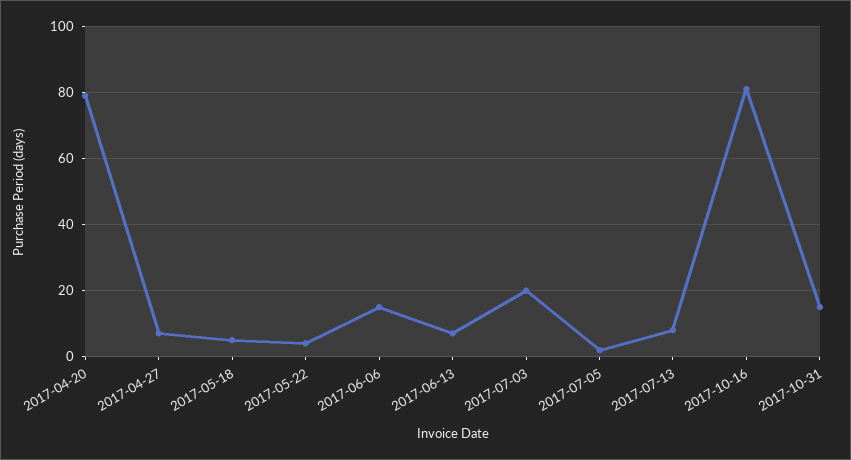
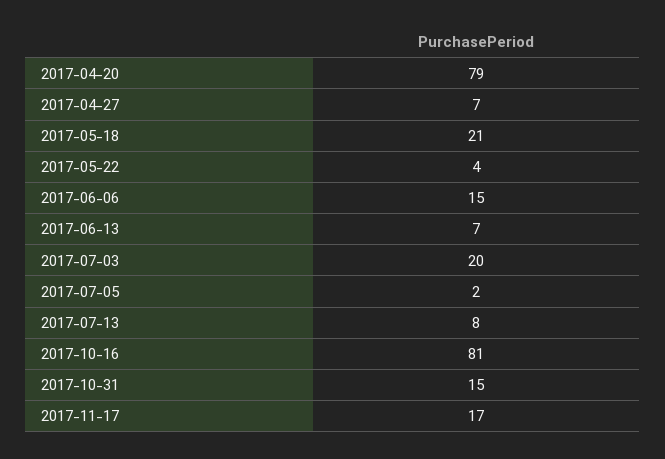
2017-05-18: 5 -> 21
2017-11-17: none -> 17

